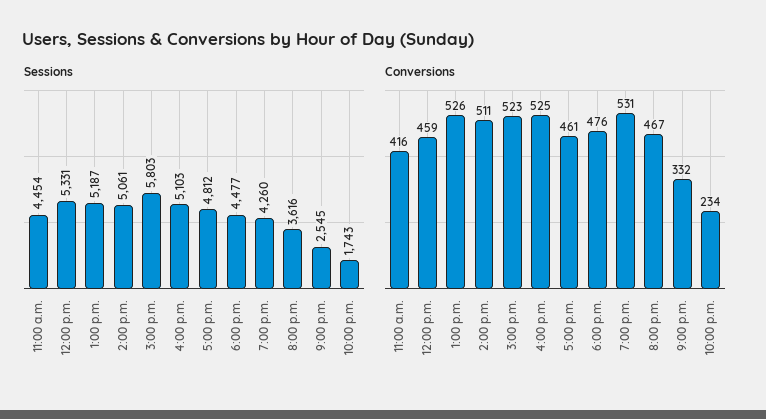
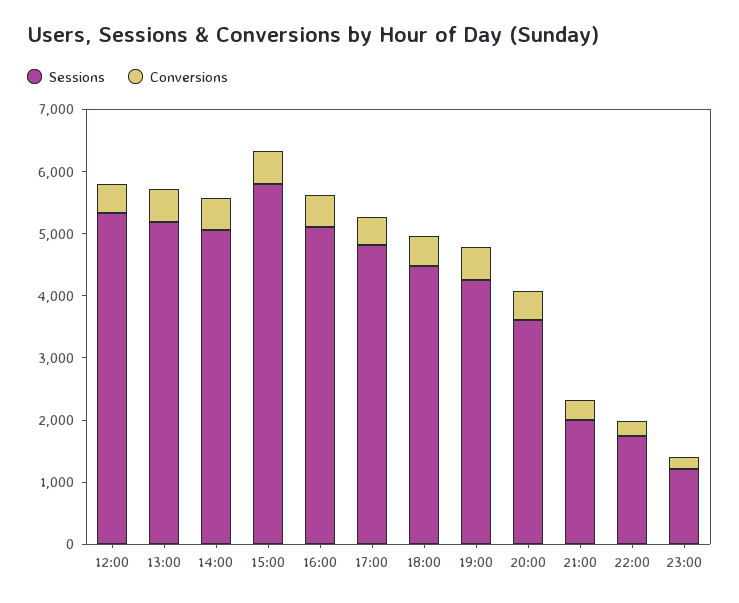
Sessions, 11:00 a.m.: 4454 -> none
Sessions, 9:00 p.m.: 2545 -> 2000
Conversions, 11:00 a.m.: 416 -> none
Sessions, 23:00: none -> 1200
Conversions, 23:00: none -> 200

